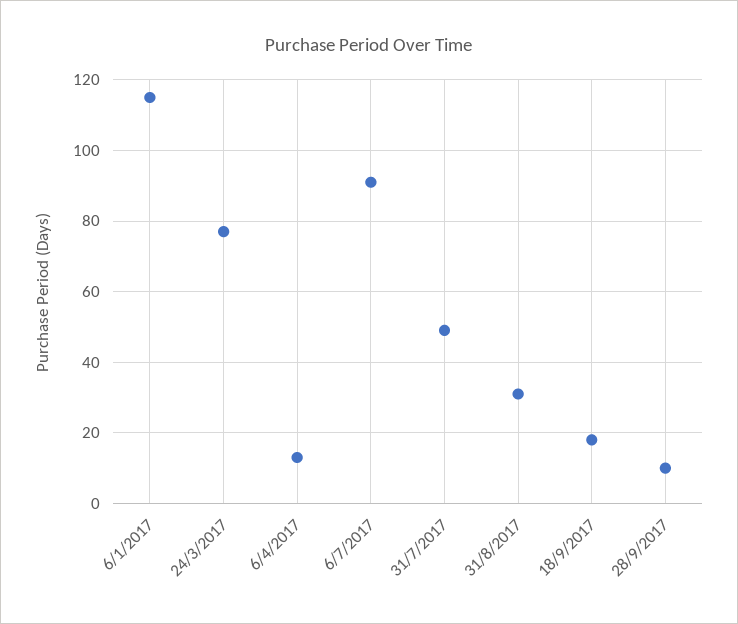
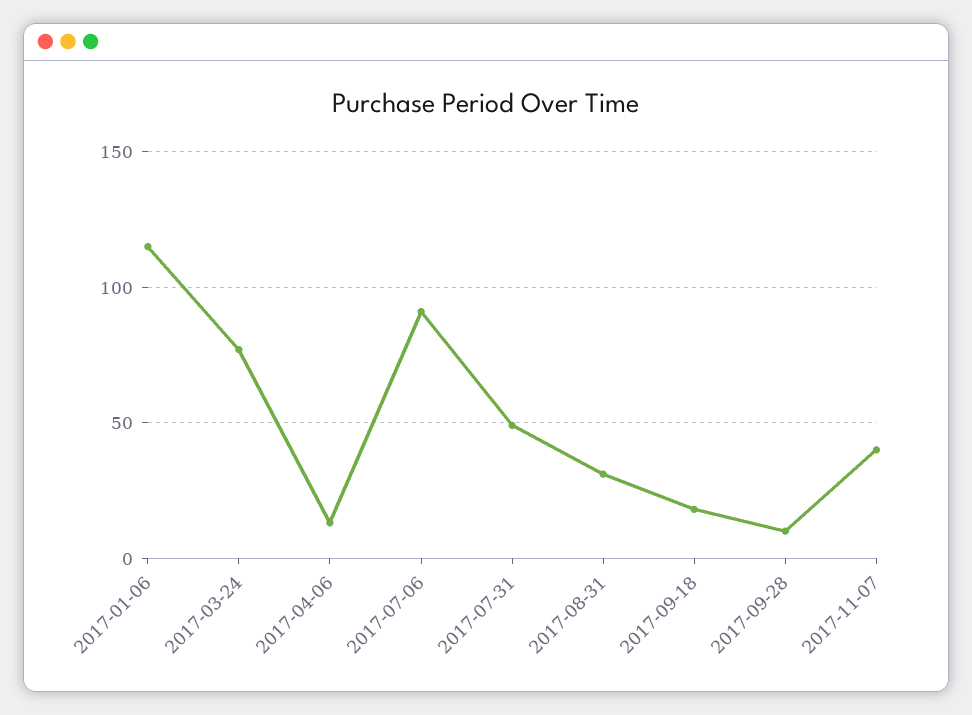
2017-11-07: none -> 40

